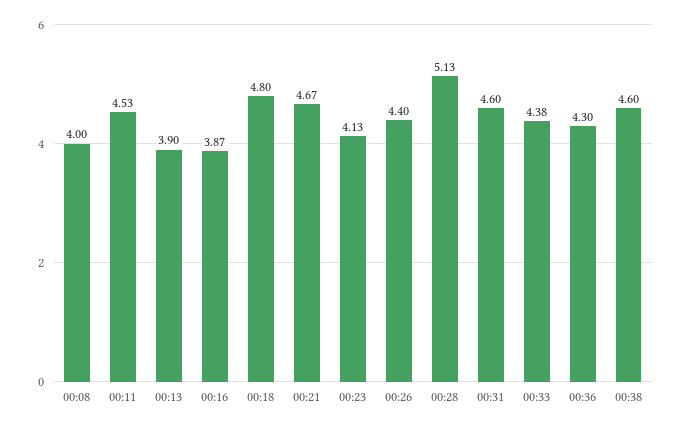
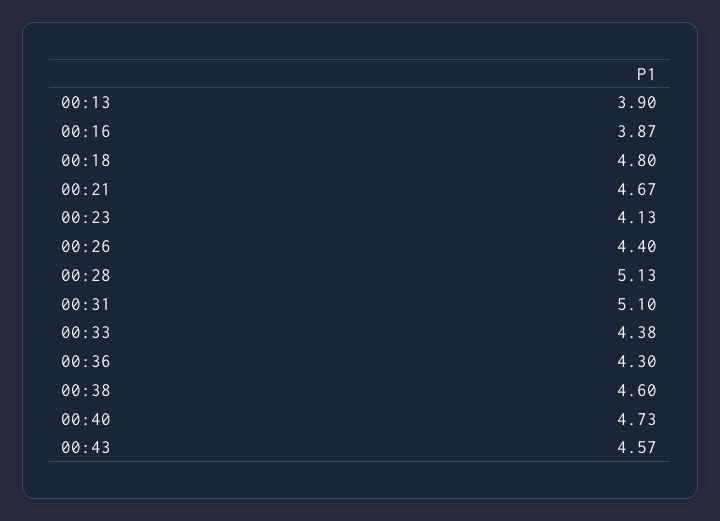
00:08: 4 -> none
00:11: 4.53 -> none
00:31: 4.6 -> 5.1
00:40: none -> 4.73
00:43: none -> 4.57

